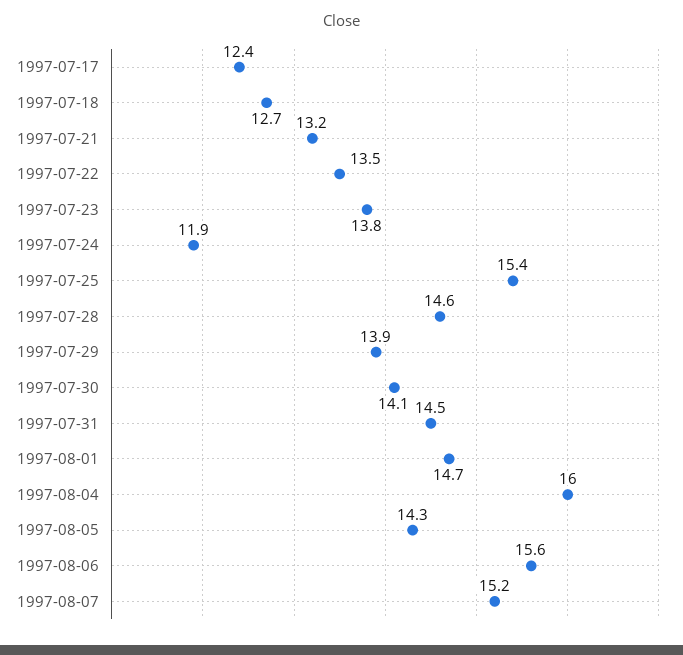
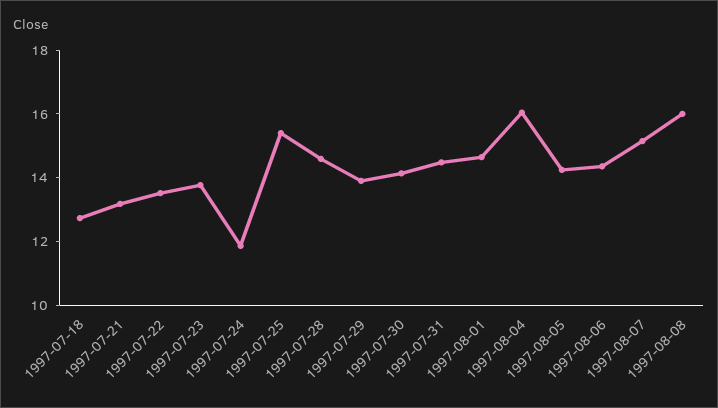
1997-07-17: 12.4 -> none
1997-08-06: 15.6 -> 14.5
1997-08-08: none -> 16

